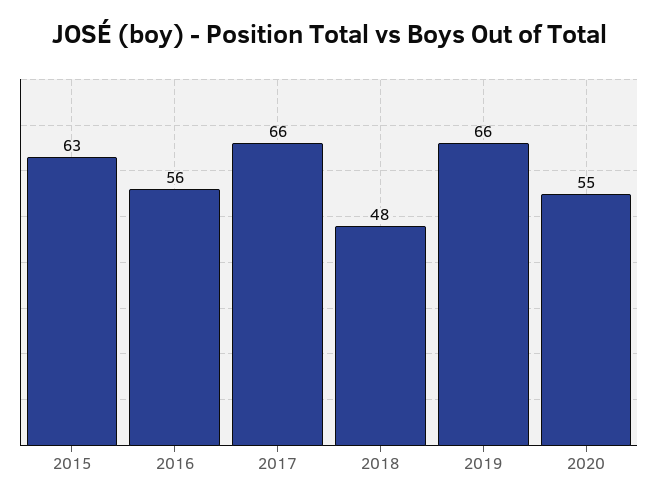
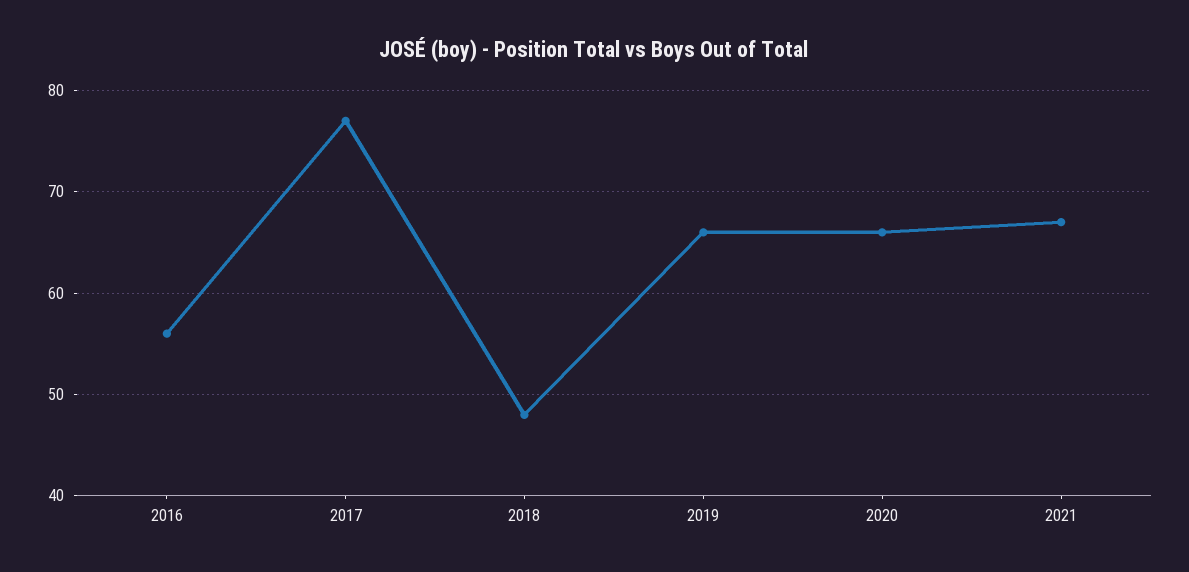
2015: 63 -> none
2017: 66 -> 77
2020: 55 -> 66
2021: none -> 67

